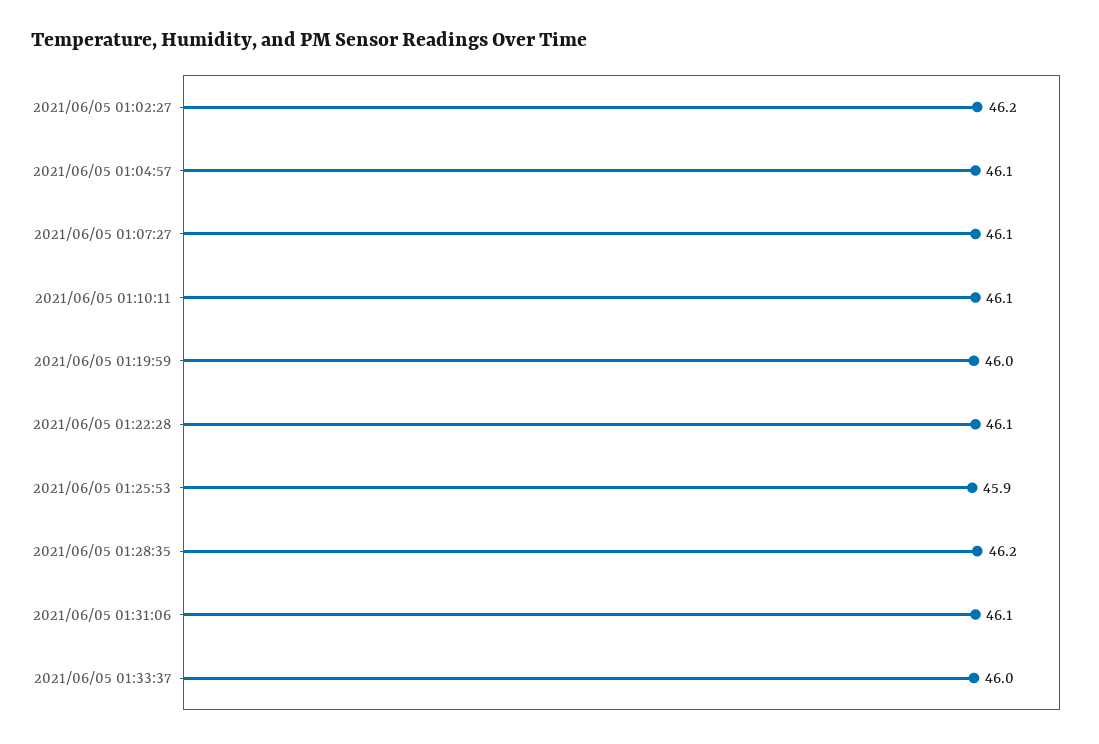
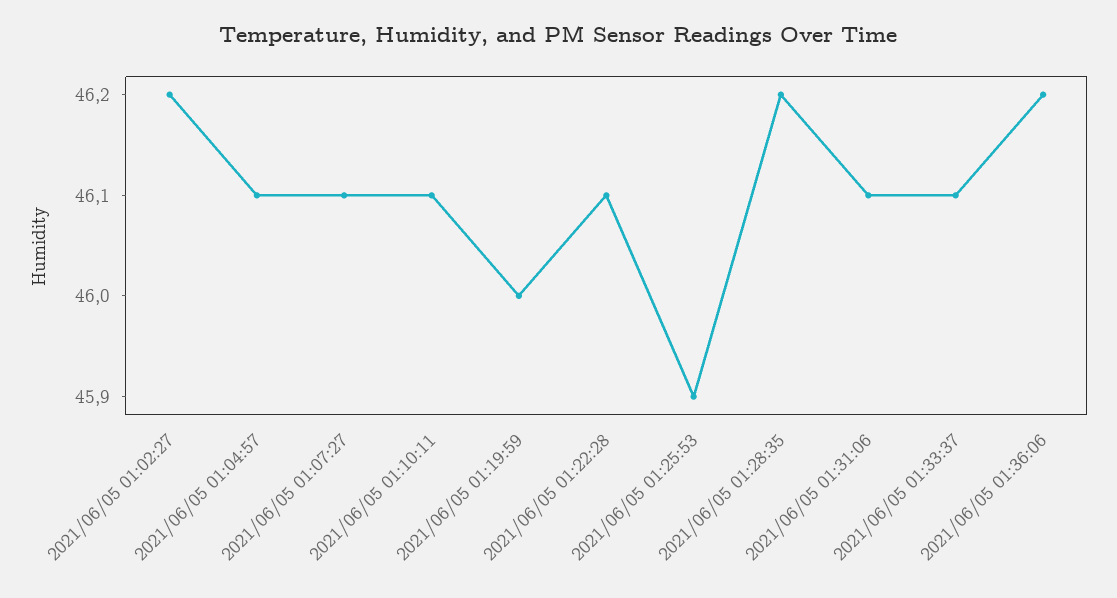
2021/06/05 01:33:37: 46 -> 46.1
2021/06/05 01:36:06: none -> 46.2

